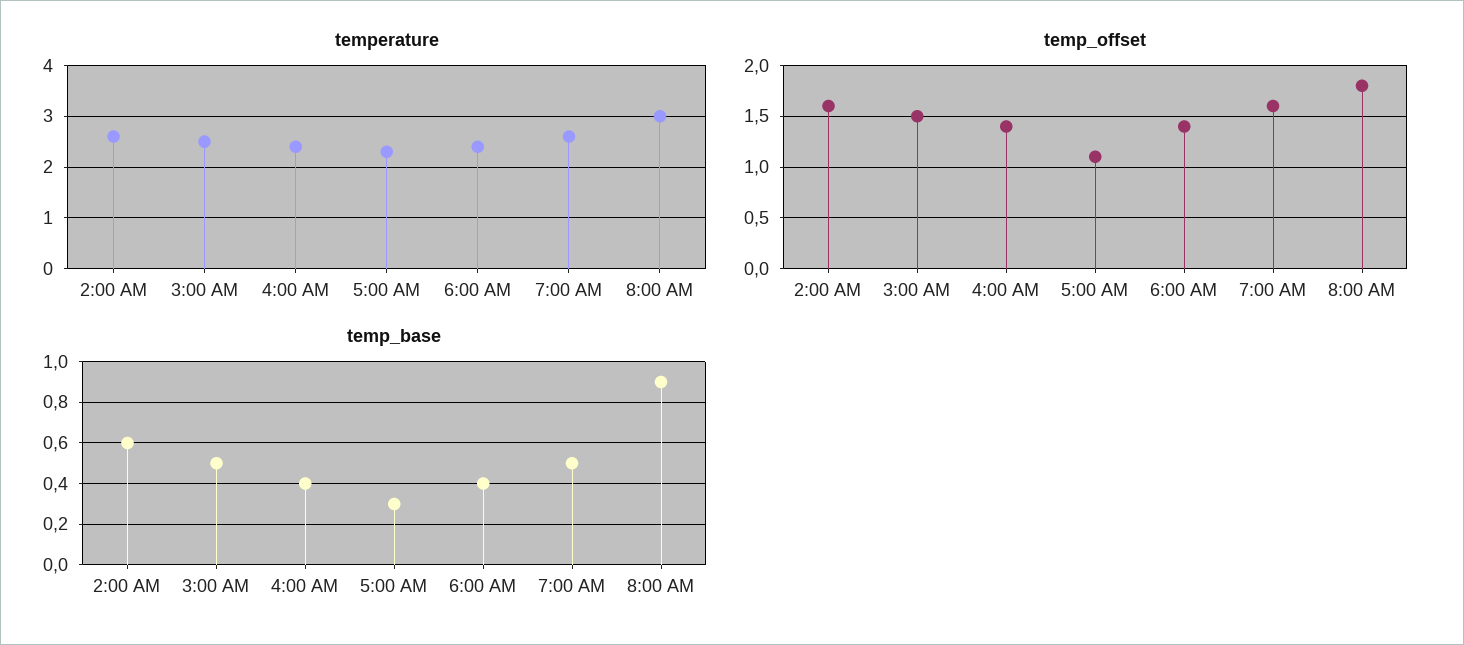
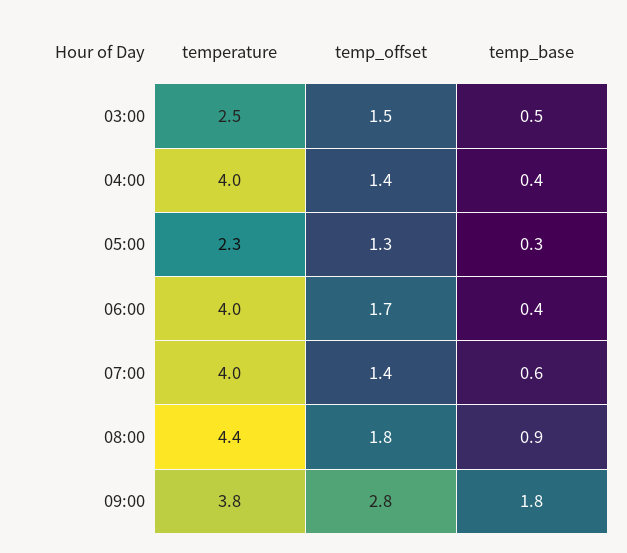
temperature, 2:00 AM: 2.5 -> none
temperature, 4:00 AM: 2.5 -> 4
temperature, 6:00 AM: 2.5 -> 4
temperature, 7:00 AM: 2.5 -> 4
temperature, 8:00 AM: 3 -> 4.4
temp_offset, 2:00 AM: 1.6 -> none
temp_offset, 5:00 AM: 1.1 -> 1.3
temp_offset, 6:00 AM: 1.4 -> 1.7
temp_offset, 7:00 AM: 1.6 -> 1.4
temp_base, 2:00 AM: 0.6 -> none
temp_base, 7:00 AM: 0.5 -> 0.6
temperature, 09:00: none -> 3.8
temp_offset, 09:00: none -> 2.8
temp_base, 09:00: none -> 1.8

